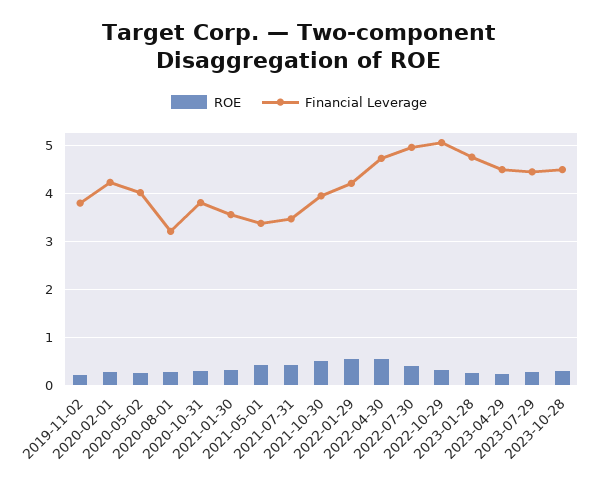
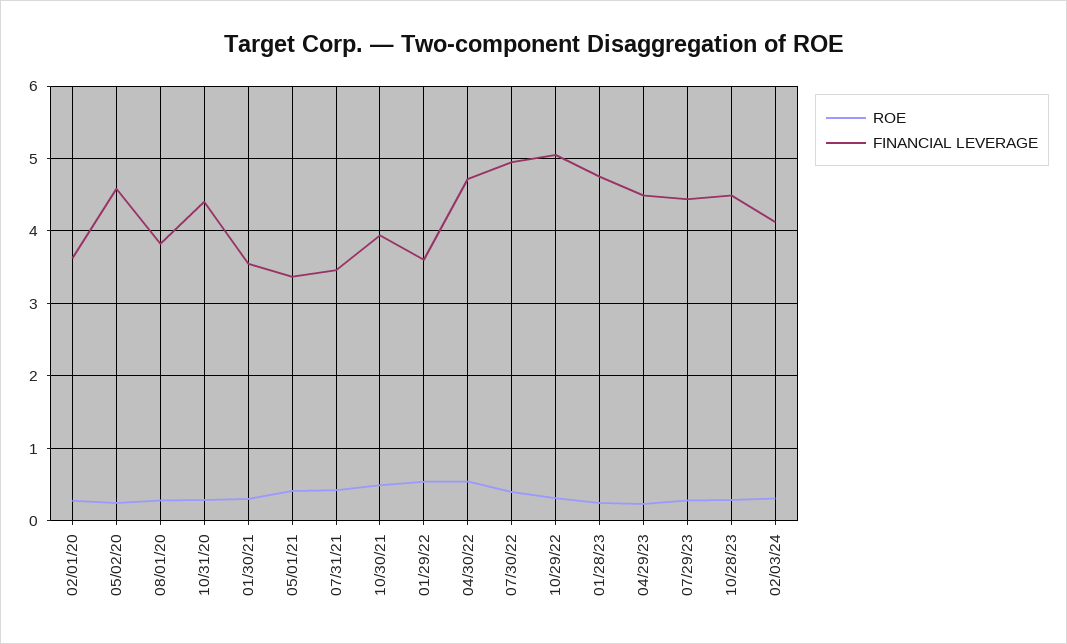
ROE, 2019-11-02: 0.2 -> none
Financial Leverage, 2019-11-02: 3.8 -> none
Financial Leverage, 2020-02-01: 4.2 -> 3.6
Financial Leverage, 2020-05-02: 4 -> 4.6
Financial Leverage, 2020-08-01: 3.2 -> 3.8
Financial Leverage, 2020-10-31: 3.8 -> 4.4
Financial Leverage, 2022-01-29: 4.2 -> 3.6
ROE, 02/03/24: none -> 0.3
Financial Leverage, 02/03/24: none -> 4.1

